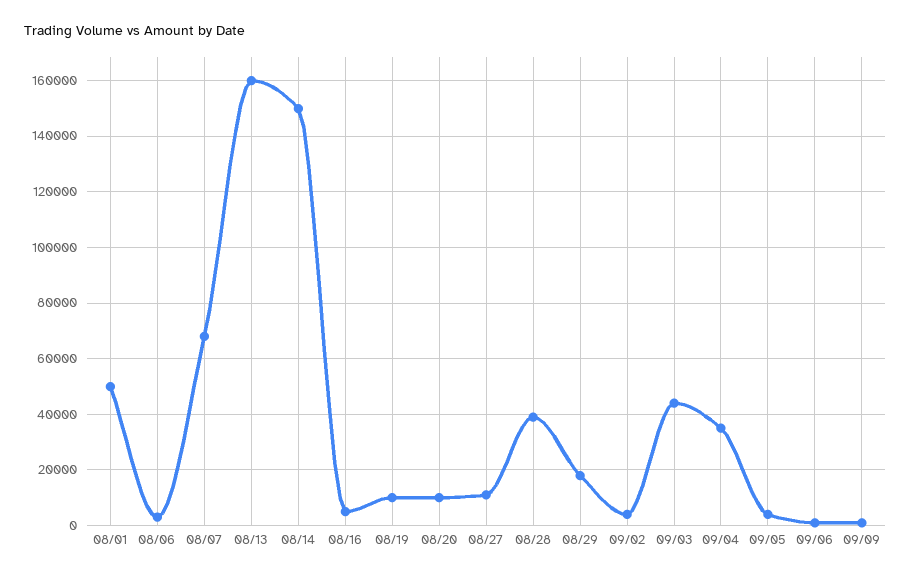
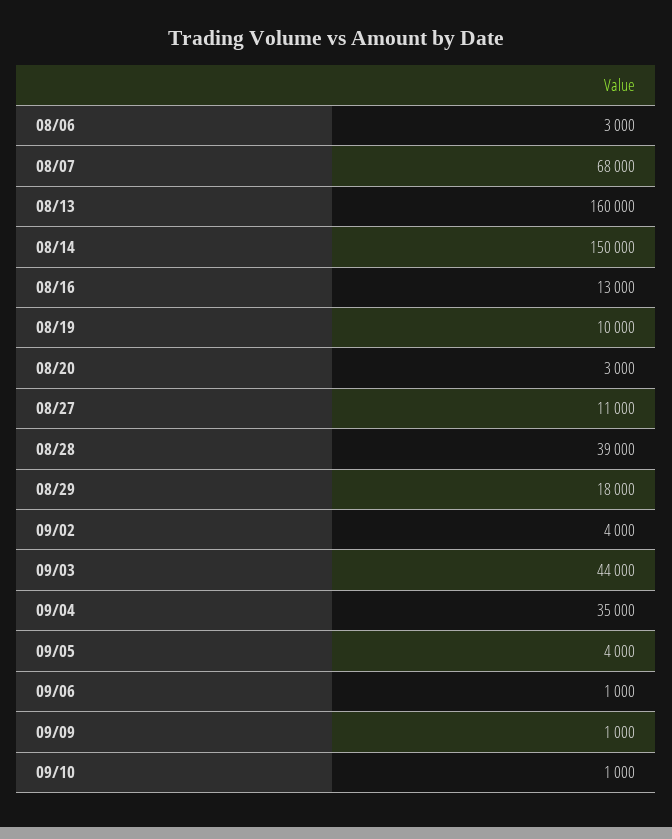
08/01: 50000 -> none
08/16: 5000 -> 13000
08/20: 10000 -> 3000
09/10: none -> 1000

